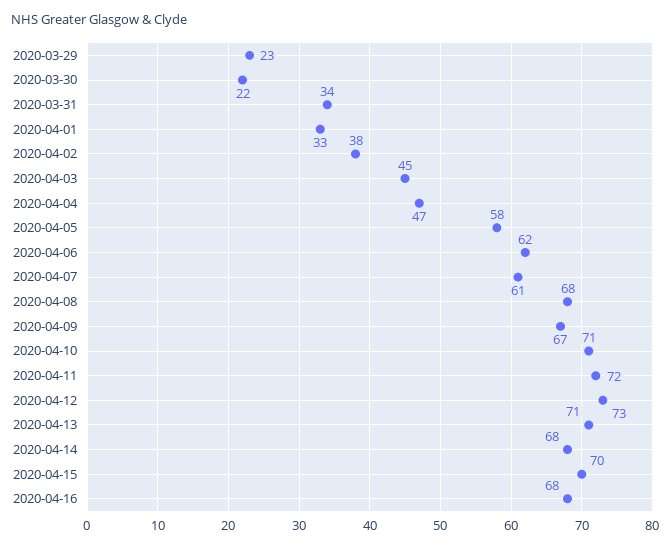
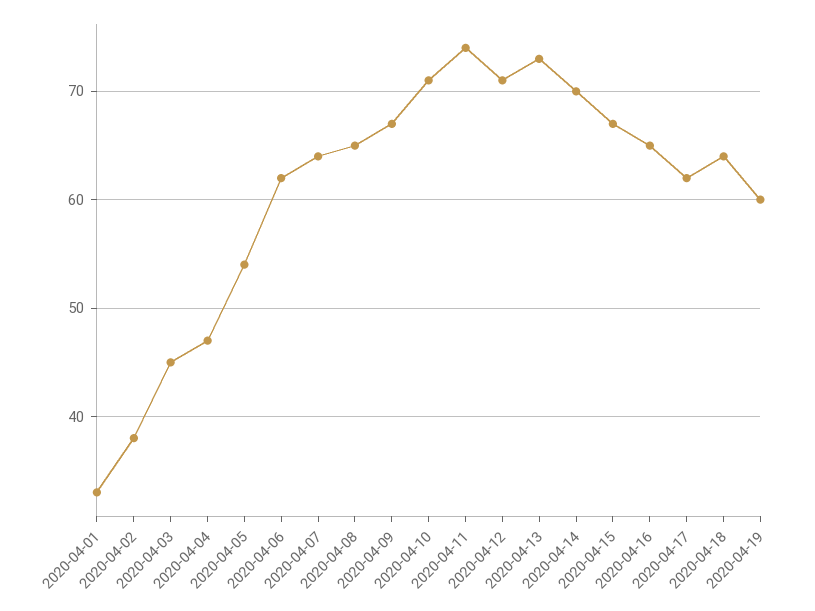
2020-03-29: 23 -> none
2020-03-30: 22 -> none
2020-03-31: 34 -> none
2020-04-05: 58 -> 54
2020-04-07: 61 -> 64
2020-04-08: 68 -> 65
2020-04-11: 72 -> 74
2020-04-12: 73 -> 71
2020-04-13: 71 -> 73
2020-04-14: 68 -> 70
2020-04-15: 70 -> 67
2020-04-16: 68 -> 65
2020-04-17: none -> 62
2020-04-18: none -> 64
2020-04-19: none -> 60

